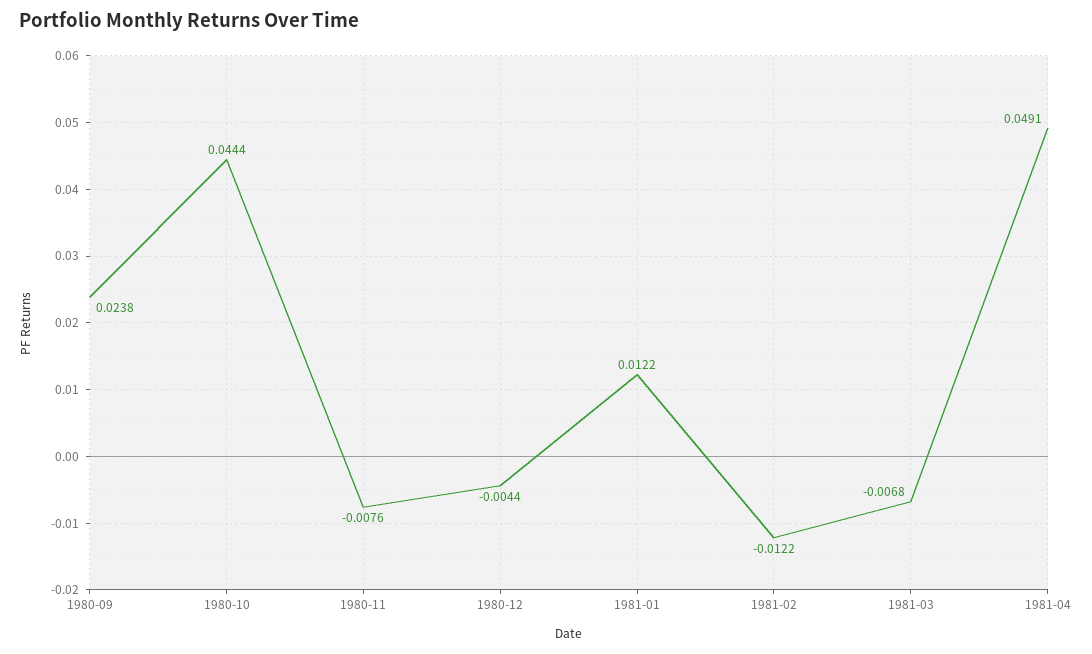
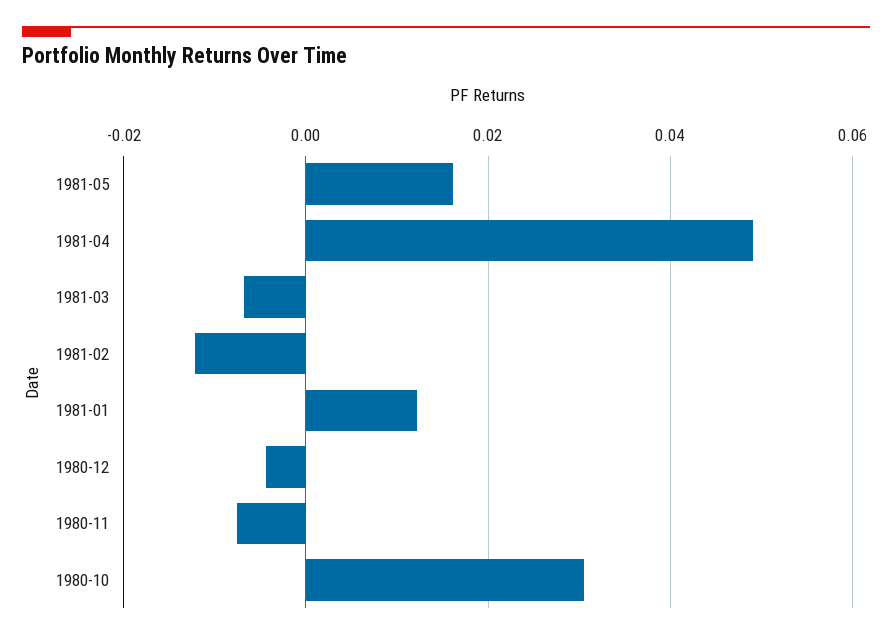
1980-09: 0.0238 -> none
1980-10: 0.0444 -> 0.03
1981-05: none -> 0.016

